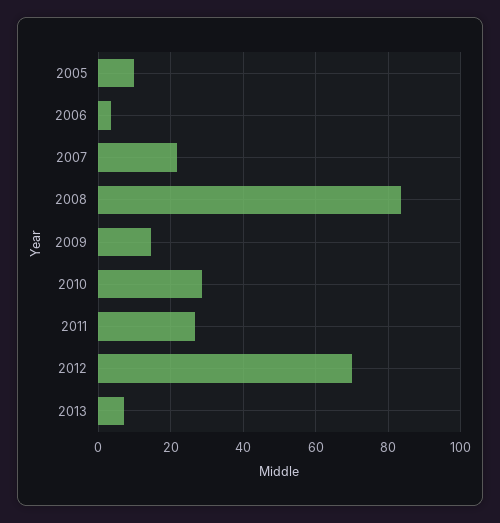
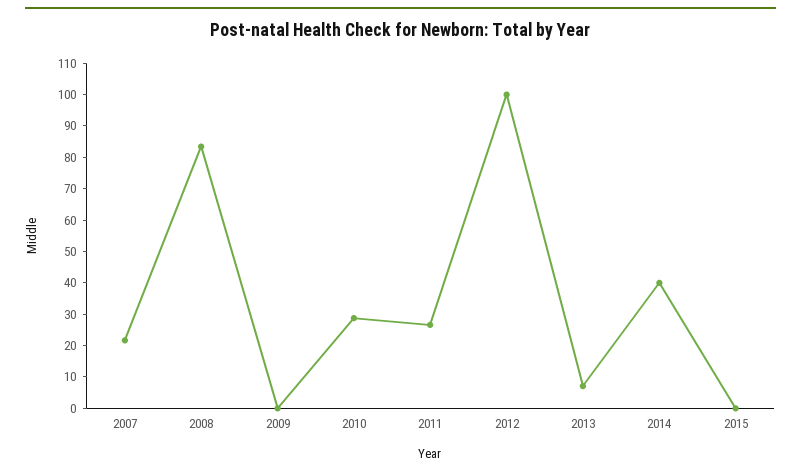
2005: 10 -> none
2006: 4 -> none
2009: 14 -> 0
2012: 70 -> 100
2014: none -> 40
2015: none -> 0

